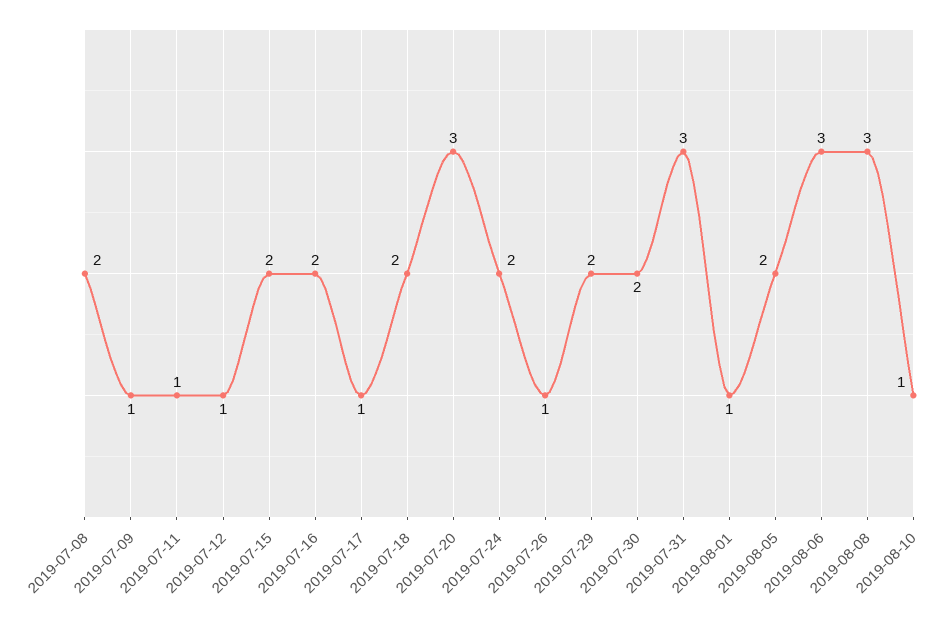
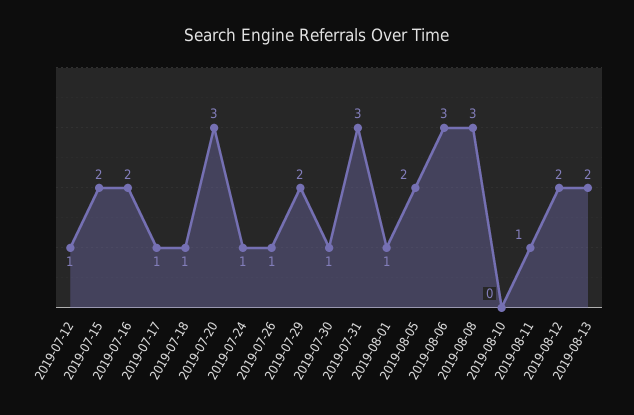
2019-07-08: 2 -> none
2019-07-09: 1 -> none
2019-07-11: 1 -> none
2019-07-18: 2 -> 1
2019-07-24: 2 -> 1
2019-07-30: 2 -> 1
2019-08-10: 1 -> 0
2019-08-11: none -> 1
2019-08-12: none -> 2
2019-08-13: none -> 2

